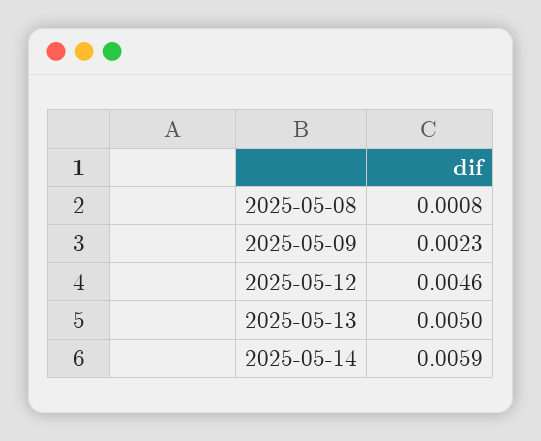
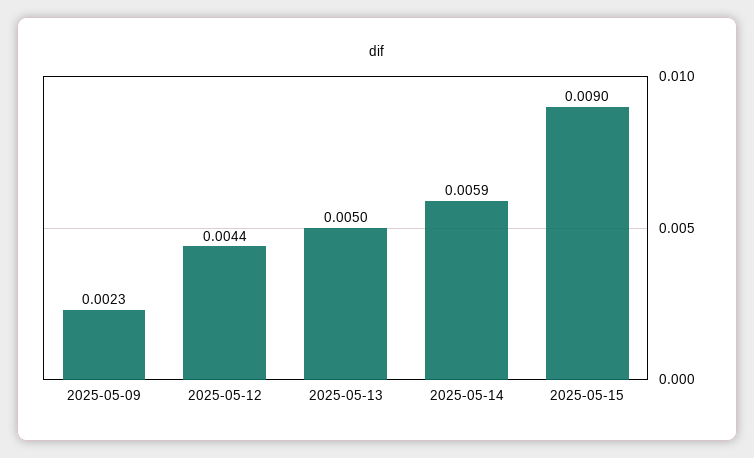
2025-05-08: 0.0008 -> none
2025-05-12: 0.0046 -> 0.0044
2025-05-15: none -> 0.009

